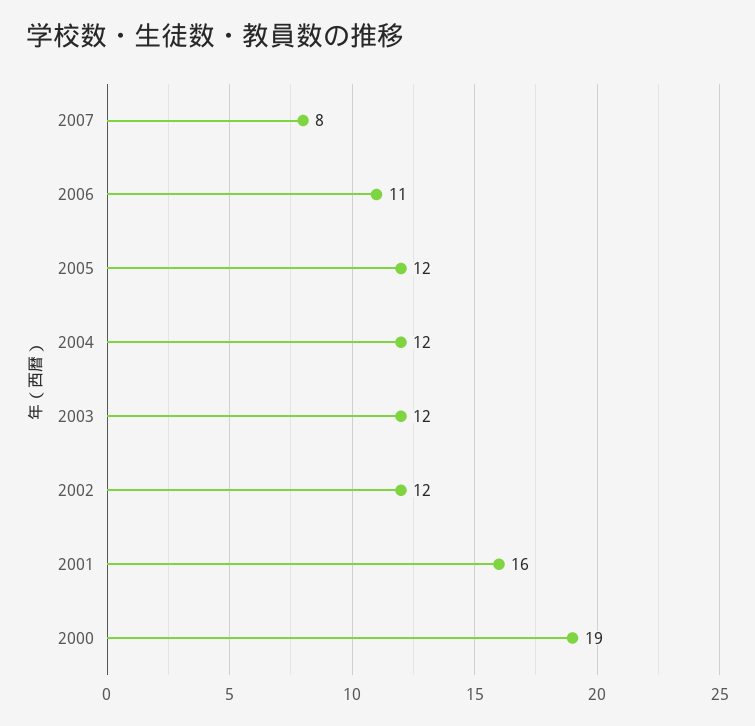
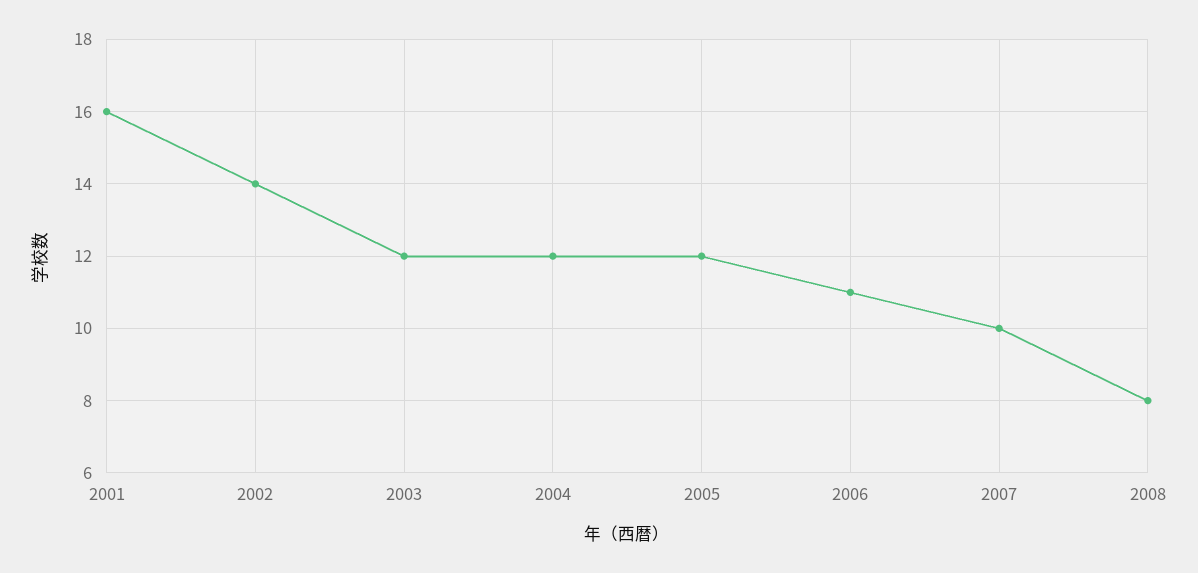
2007: 8 -> 10
2002: 12 -> 14
2000: 19 -> none
2008: none -> 8

